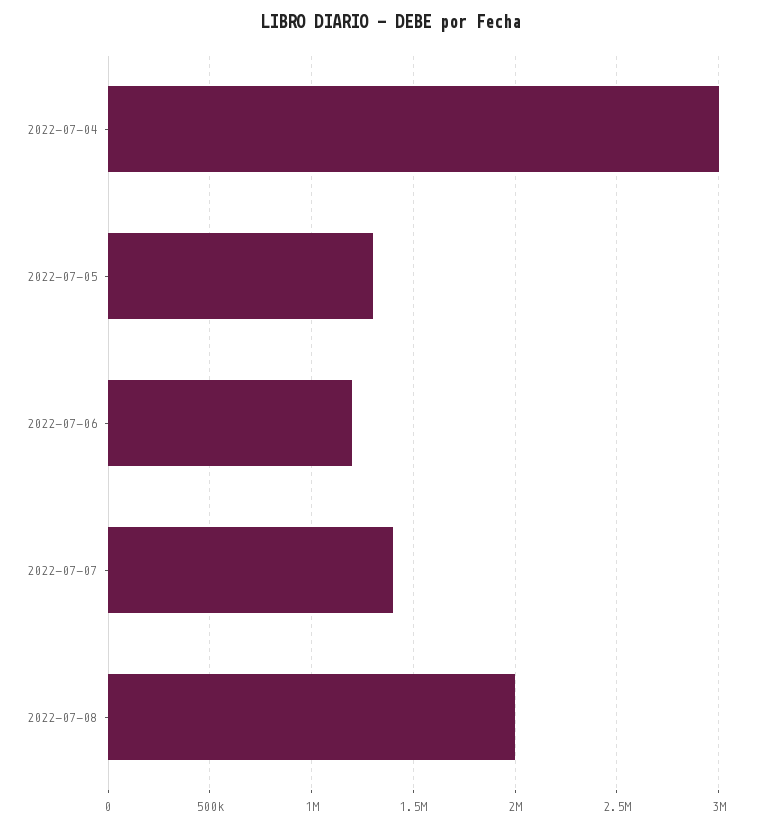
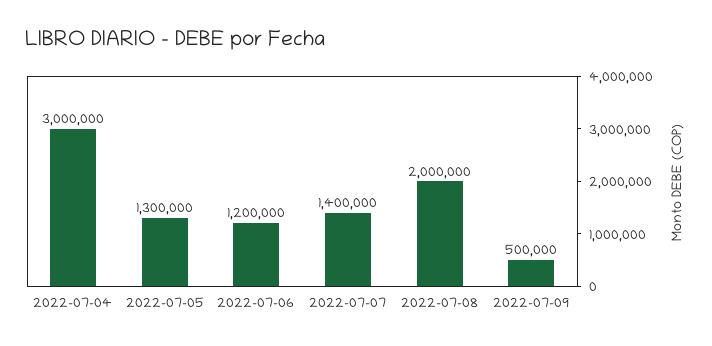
2022-07-09: none -> 500000

